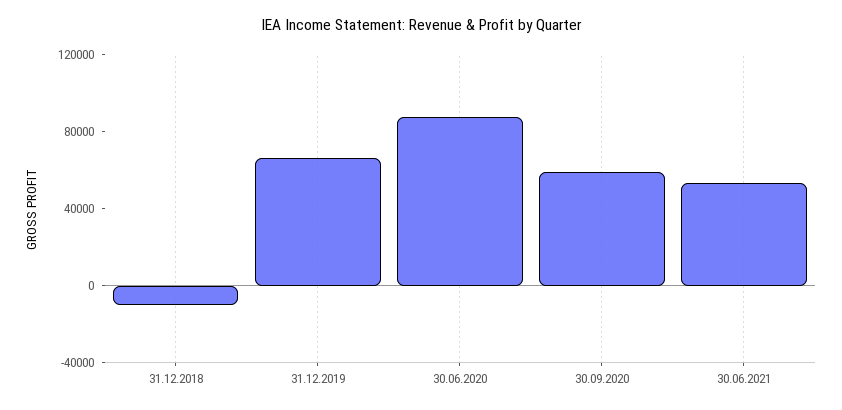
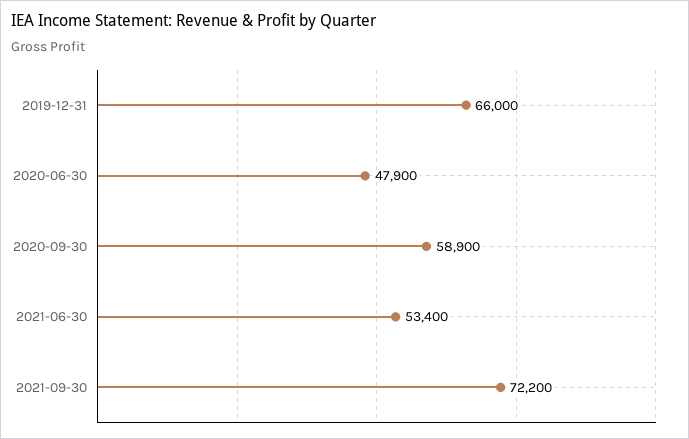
31.12.2018: -10000 -> none
30.06.2020: 90000 -> 47900
2021-09-30: none -> 72200

